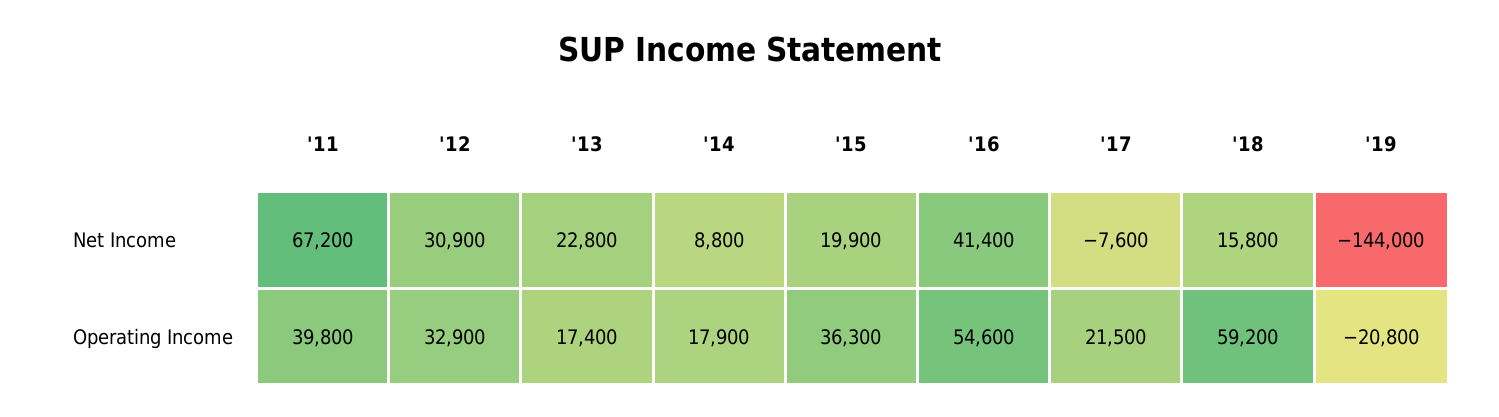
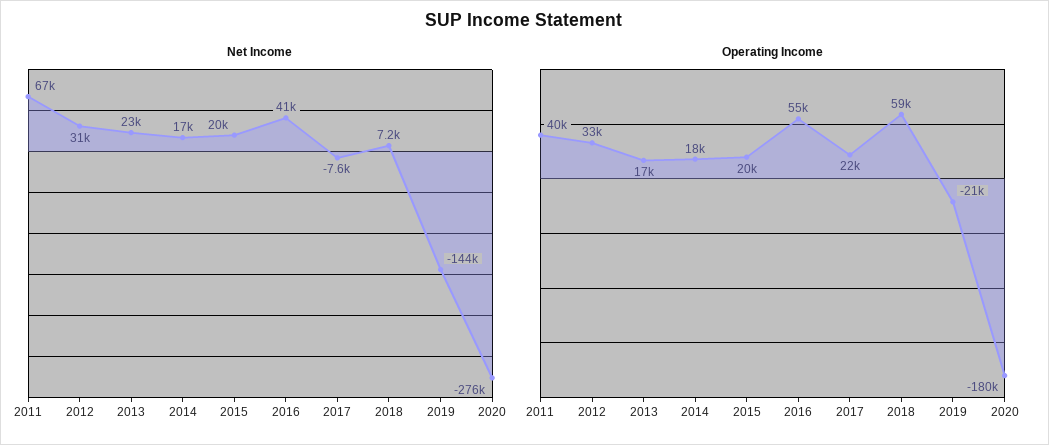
Net Income, '14: 8800 -> 17000
Net Income, '18: 15800 -> 7200
Operating Income, '15: 36300 -> 20000
Net Income, 2020: none -> -276000
Operating Income, 2020: none -> -180000

